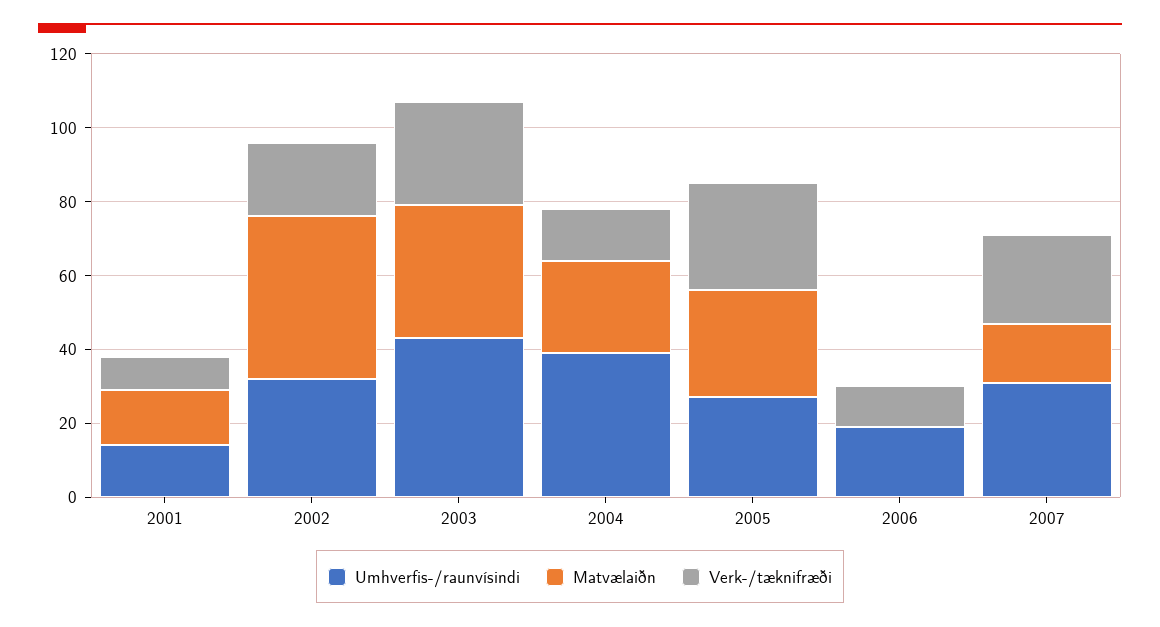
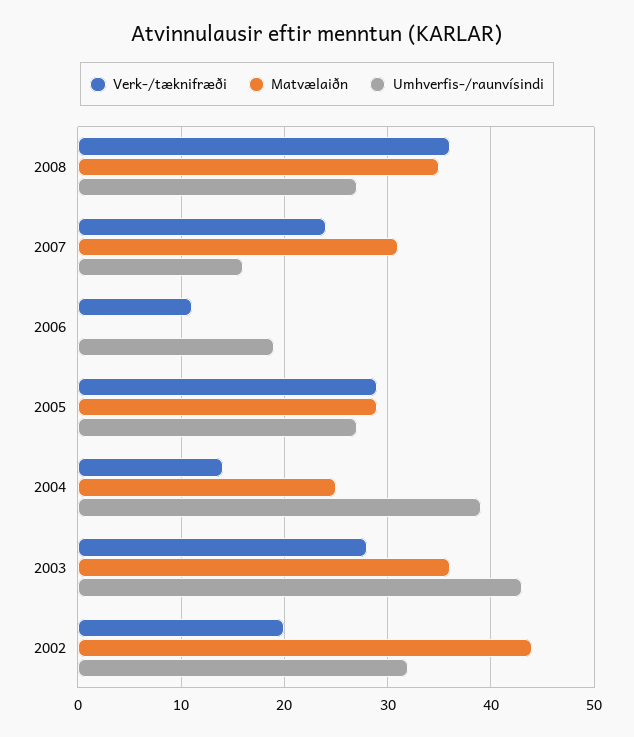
Umhverfis-/raunvísindi, 2001: 15 -> none
Matvælaiðn, 2001: 15 -> none
Verk-/tæknifræði, 2001: 10 -> none
Umhverfis-/raunvísindi, 2007: 30 -> 16
Matvælaiðn, 2007: 15 -> 31
Verk-/tæknifræði, 2008: none -> 36
Matvælaiðn, 2008: none -> 35
Umhverfis-/raunvísindi, 2008: none -> 27

